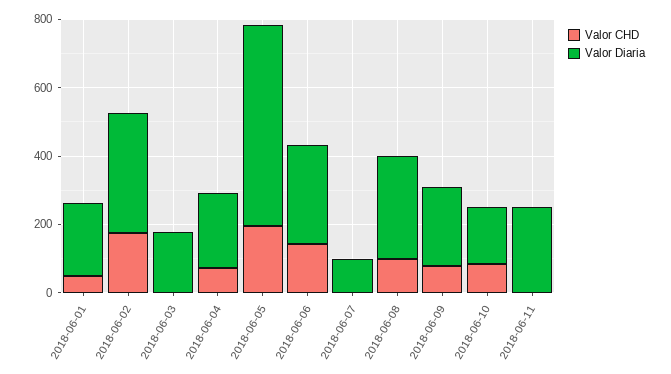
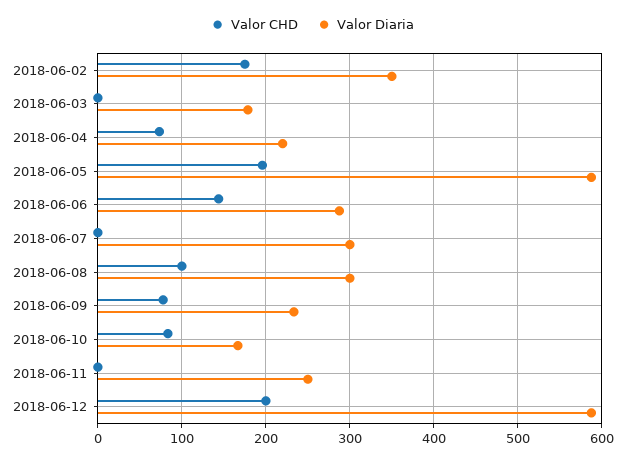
Valor CHD, 2018-06-01: 50 -> none
Valor Diaria, 2018-06-01: 200 -> none
Valor Diaria, 2018-06-07: 100 -> 300
Valor CHD, 2018-06-12: none -> 200
Valor Diaria, 2018-06-12: none -> 590

